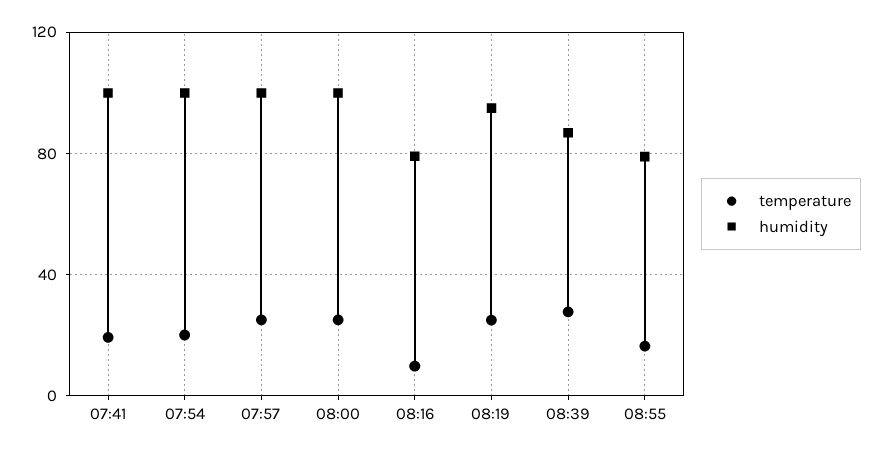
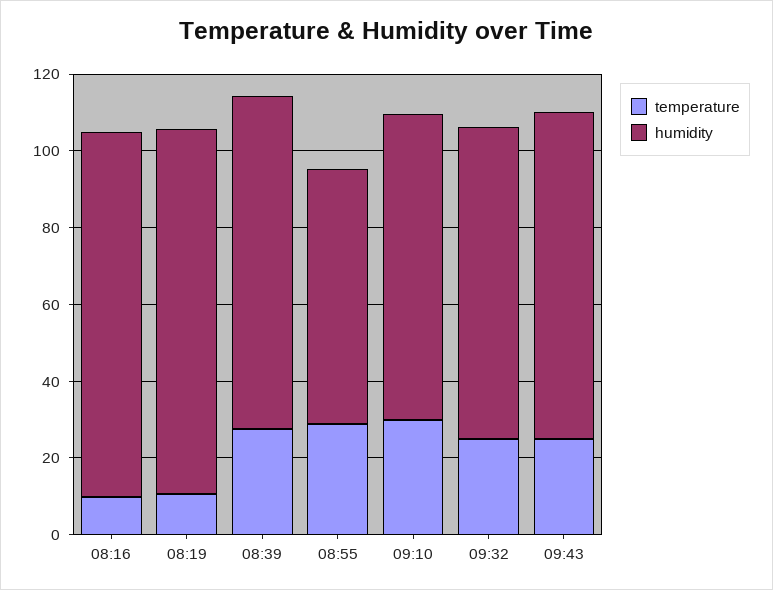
temperature, 07:41: 20 -> none
humidity, 07:41: 100 -> none
temperature, 07:54: 20 -> none
humidity, 07:54: 100 -> none
temperature, 07:57: 25 -> none
humidity, 07:57: 100 -> none
temperature, 08:00: 25 -> none
humidity, 08:00: 100 -> none
humidity, 08:16: 80 -> 95
temperature, 08:19: 25 -> 10
temperature, 08:55: 15 -> 30
humidity, 08:55: 80 -> 65
temperature, 09:10: none -> 30
humidity, 09:10: none -> 80
temperature, 09:32: none -> 25
humidity, 09:32: none -> 80
temperature, 09:43: none -> 25
humidity, 09:43: none -> 85

